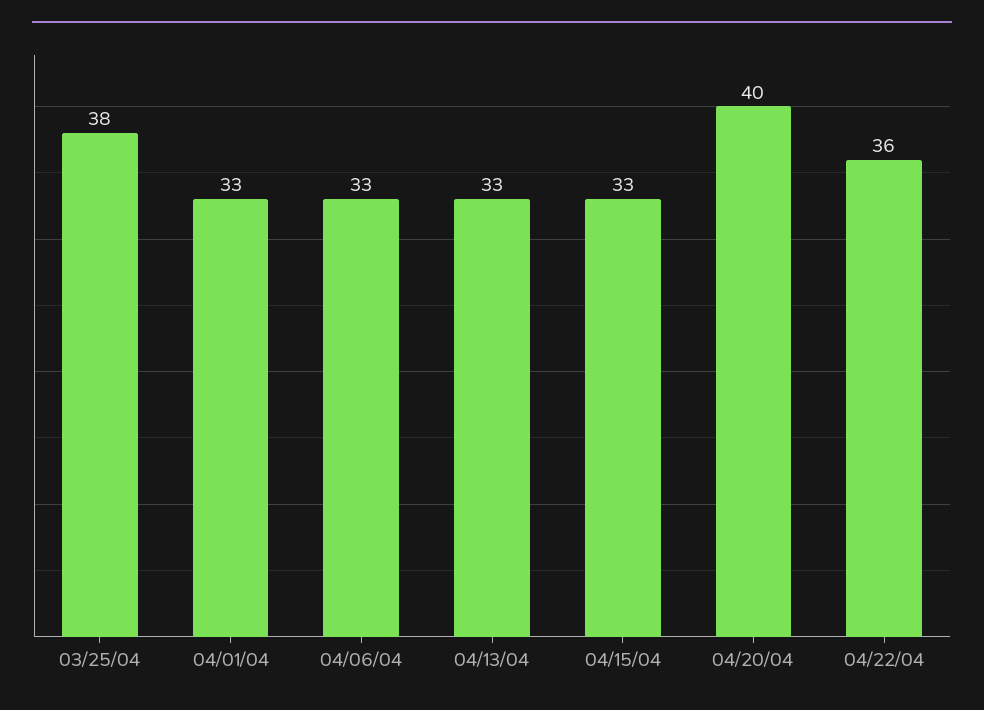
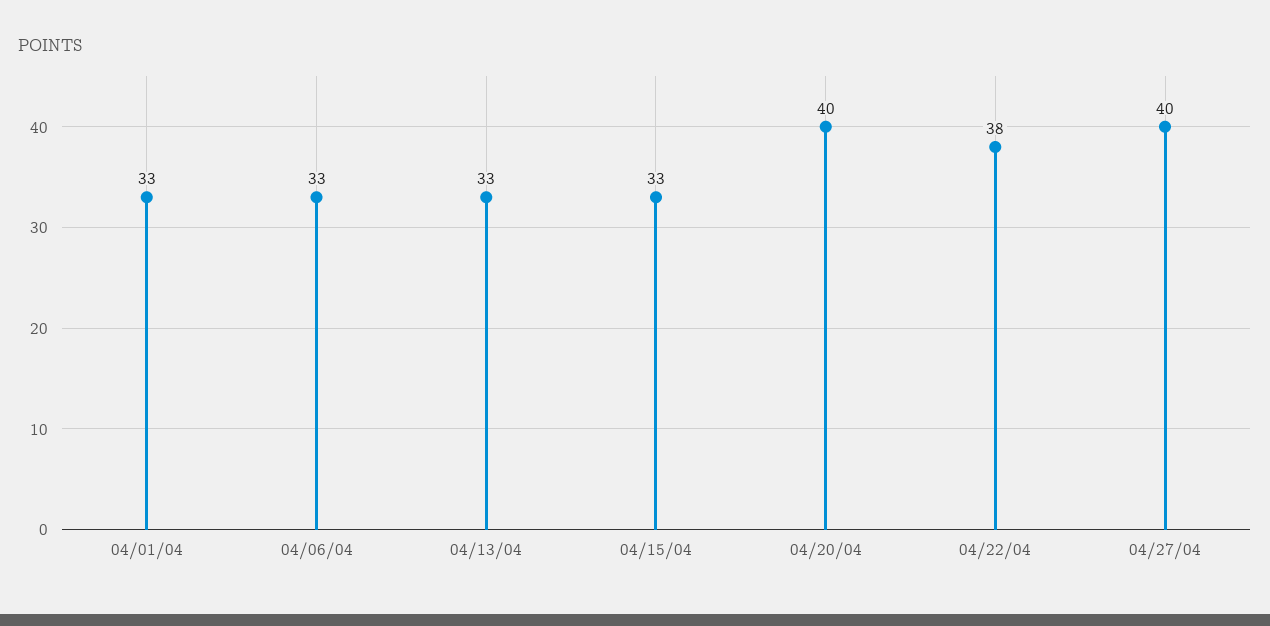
03/25/04: 38 -> none
04/22/04: 36 -> 38
04/27/04: none -> 40

